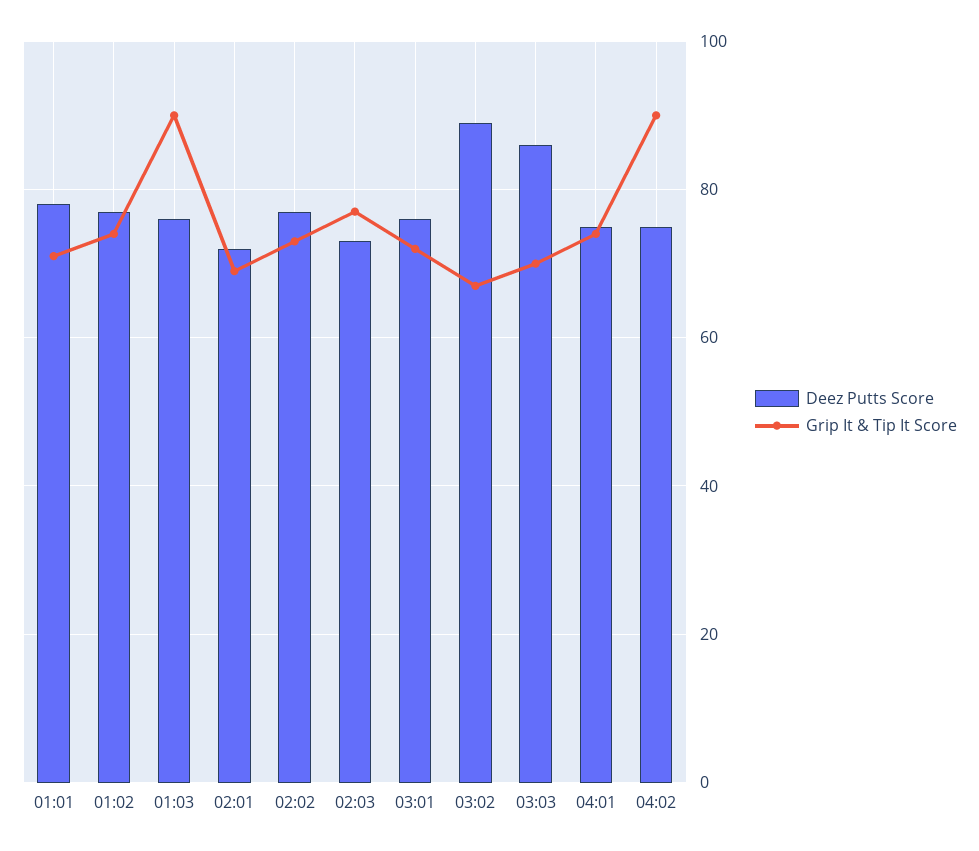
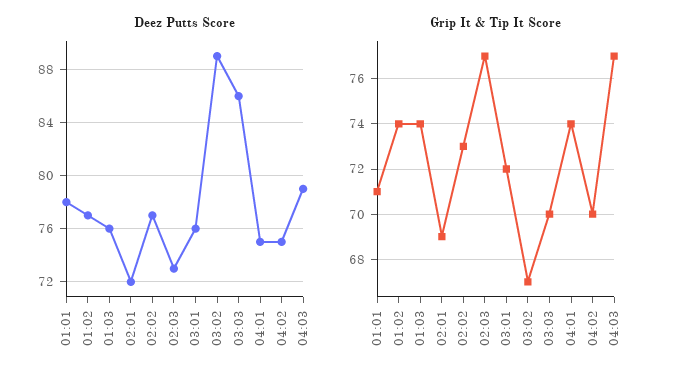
Grip It & Tip It Score, 01:03: 90 -> 74
Grip It & Tip It Score, 04:02: 90 -> 70
Deez Putts Score, 04:03: none -> 79
Grip It & Tip It Score, 04:03: none -> 77

